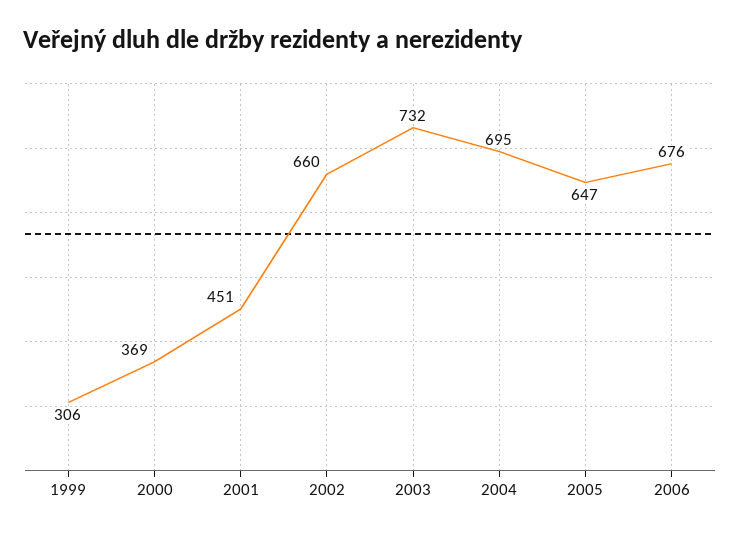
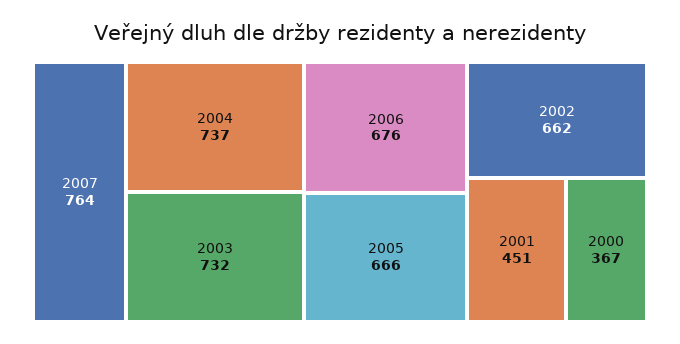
1999: 306 -> none
2000: 369 -> 367
2002: 660 -> 662
2004: 695 -> 737
2005: 647 -> 666
2007: none -> 764

